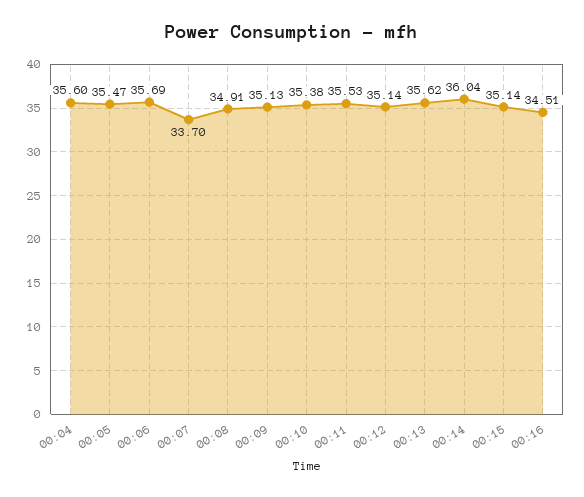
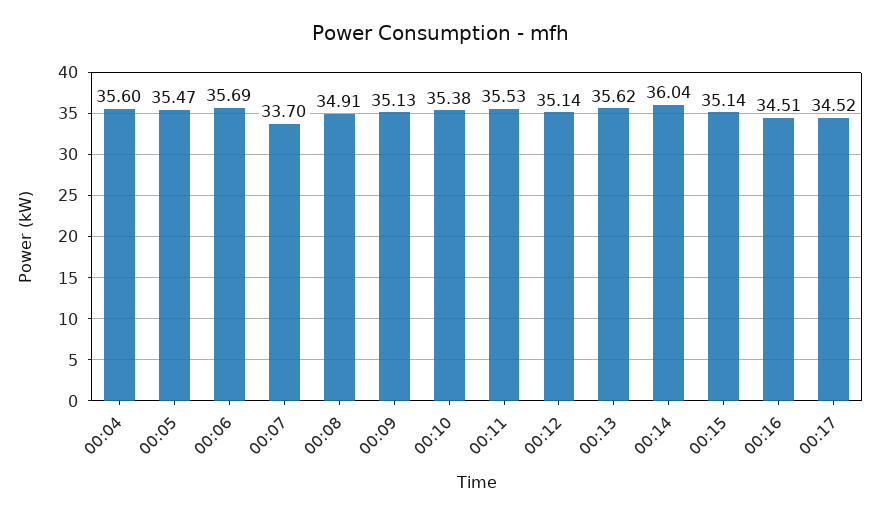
00:17: none -> 34.52

